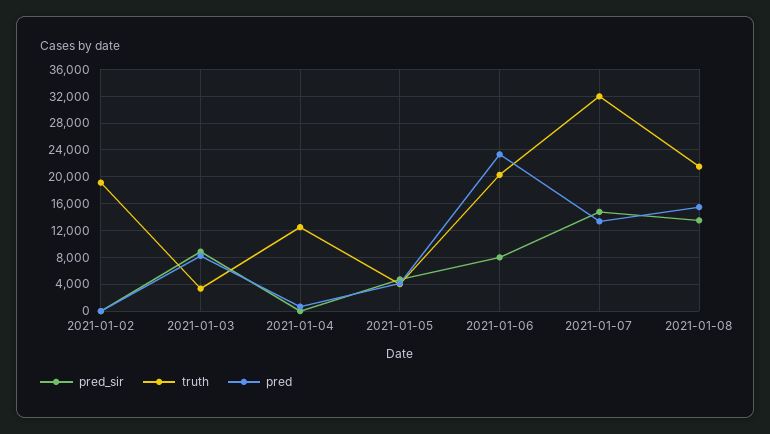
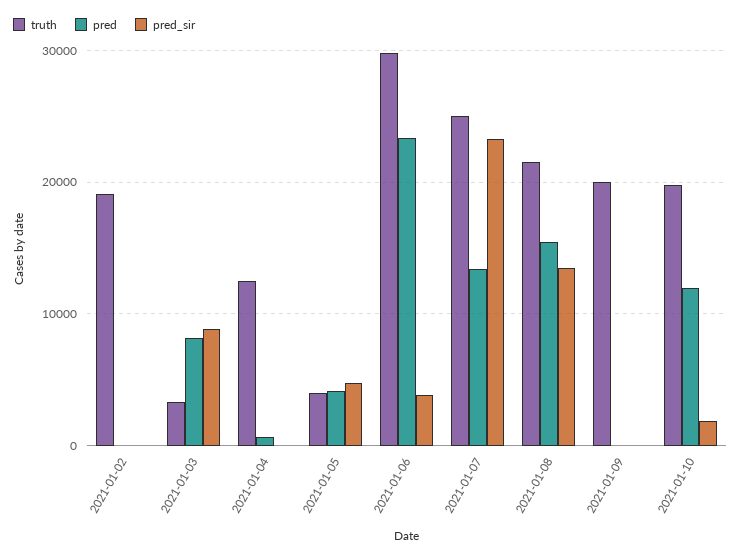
pred_sir, 2021-01-06: 8000 -> 4000
truth, 2021-01-06: 20000 -> 30000
pred_sir, 2021-01-07: 15000 -> 23000
truth, 2021-01-07: 32000 -> 25000
truth, 2021-01-09: none -> 20000
pred, 2021-01-09: none -> 0
pred_sir, 2021-01-09: none -> 0
truth, 2021-01-10: none -> 20000
pred, 2021-01-10: none -> 12000
pred_sir, 2021-01-10: none -> 2000

